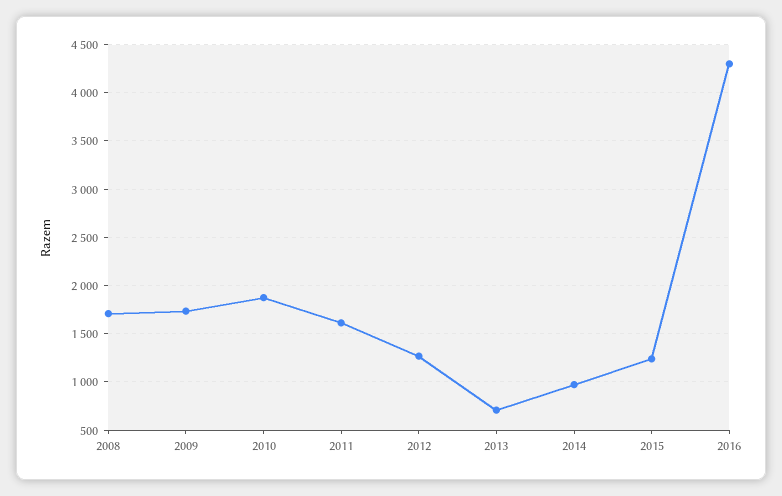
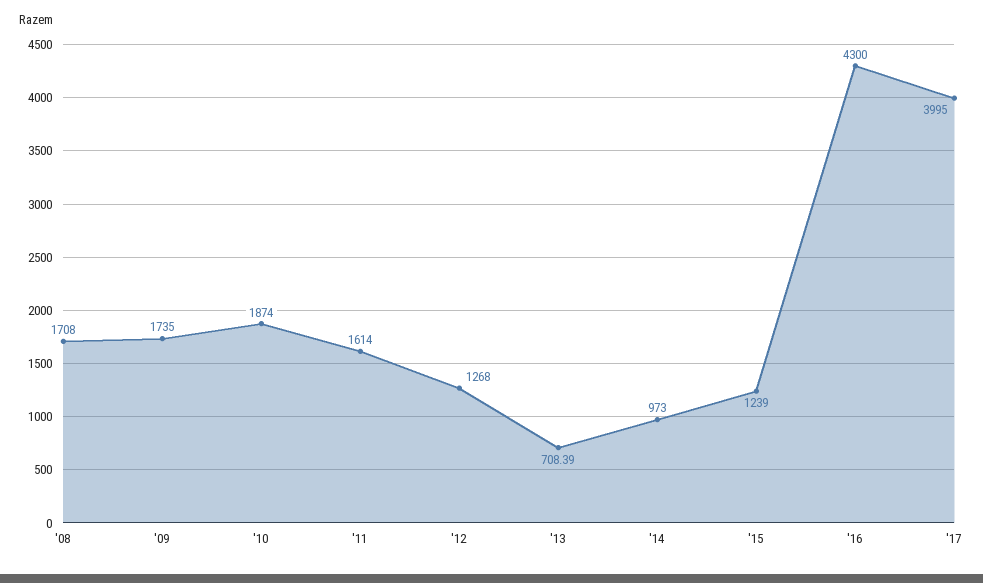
'17: none -> 3995

